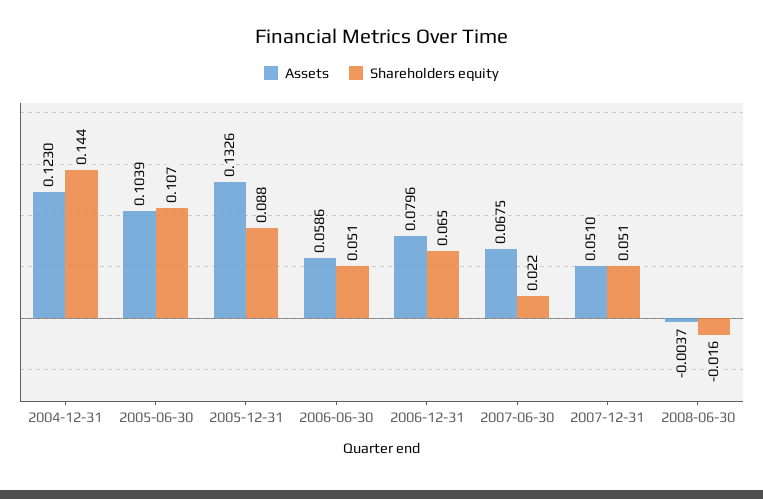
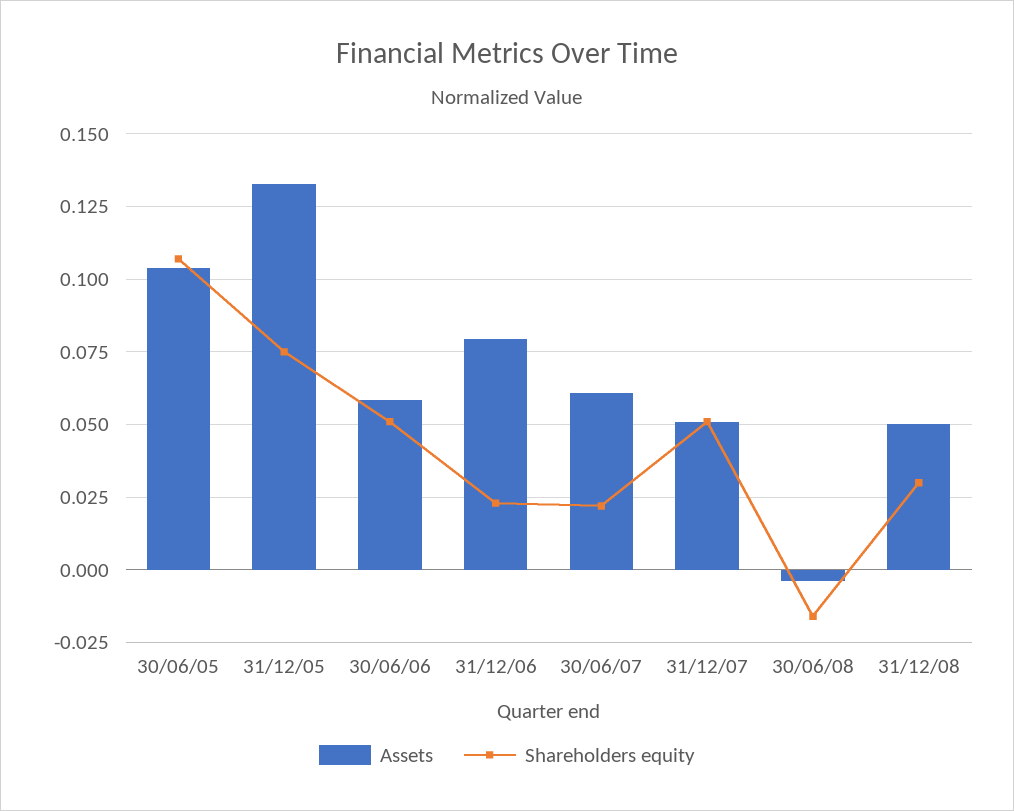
Assets, 2004-12-31: 0.123 -> none
Shareholders equity, 2004-12-31: 0.144 -> none
Shareholders equity, 2005-12-31: 0.088 -> 0.075
Shareholders equity, 2006-12-31: 0.065 -> 0.0225
Assets, 2007-06-30: 0.0675 -> 0.06
Assets, 31/12/08: none -> 0.05
Shareholders equity, 31/12/08: none -> 0.03

